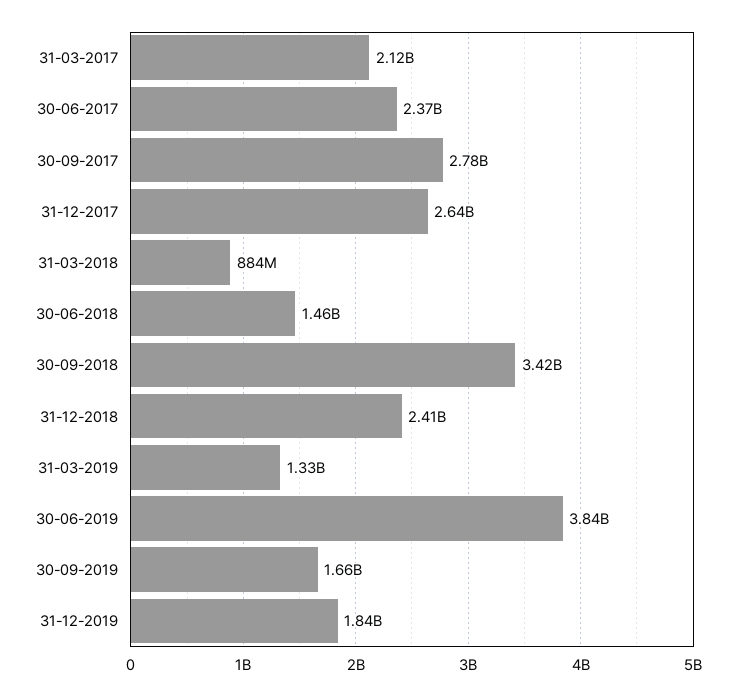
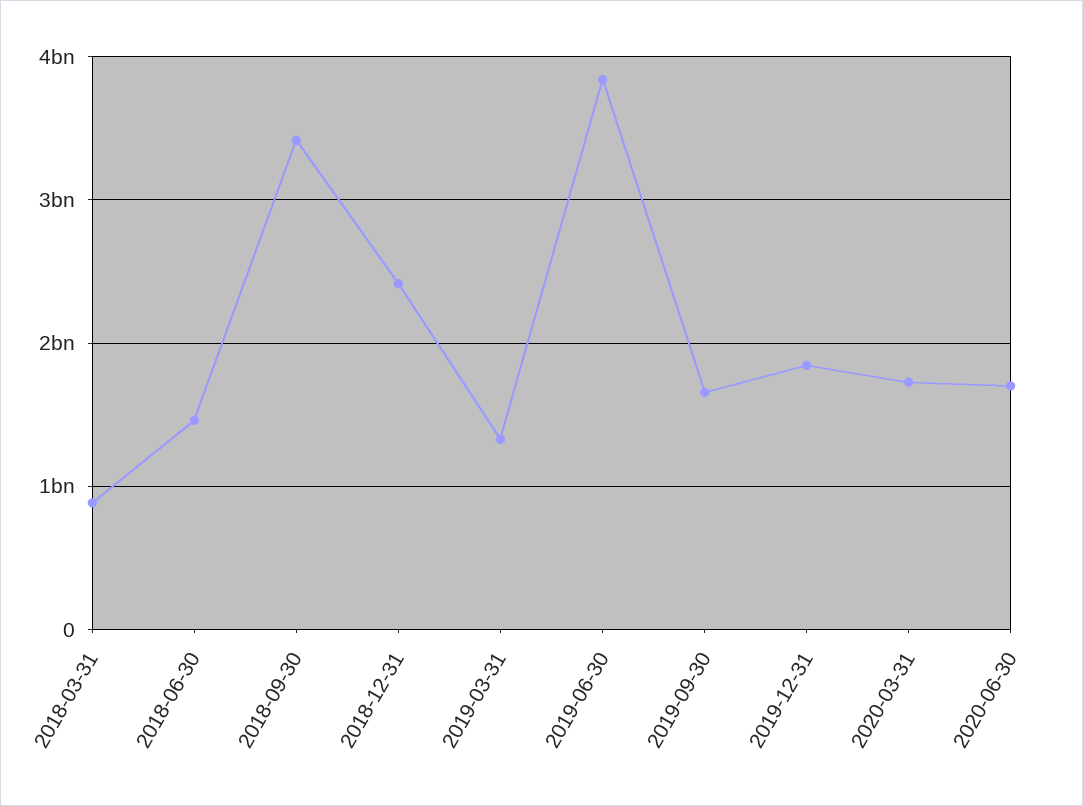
31-03-2017: 2120000000 -> none
30-06-2017: 2370000000 -> none
30-09-2017: 2780000000 -> none
31-12-2017: 2640000000 -> none
2020-03-31: none -> 1700000000
2020-06-30: none -> 1700000000

